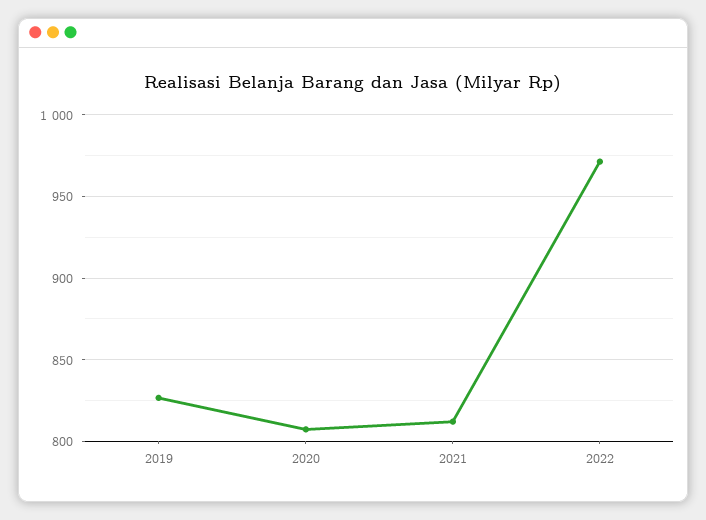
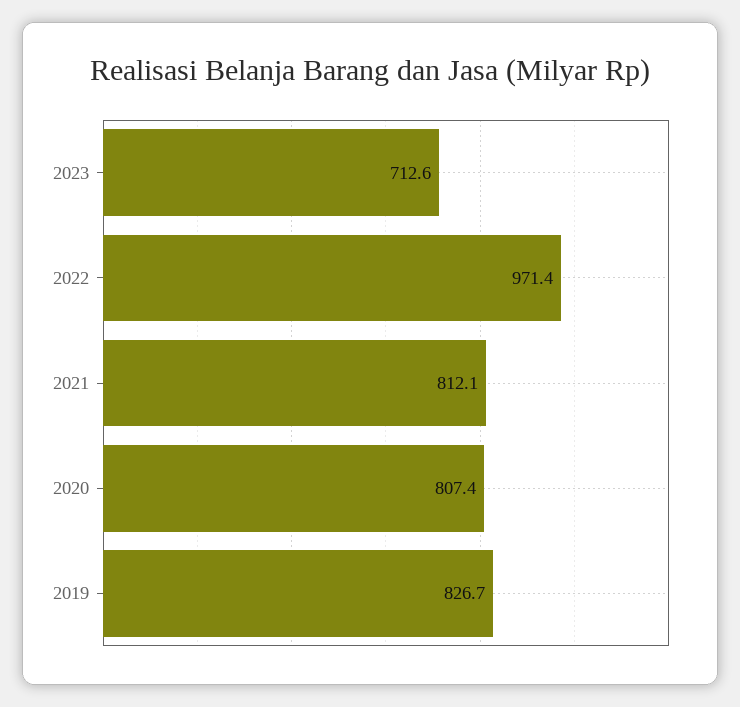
2023: none -> 712.6

